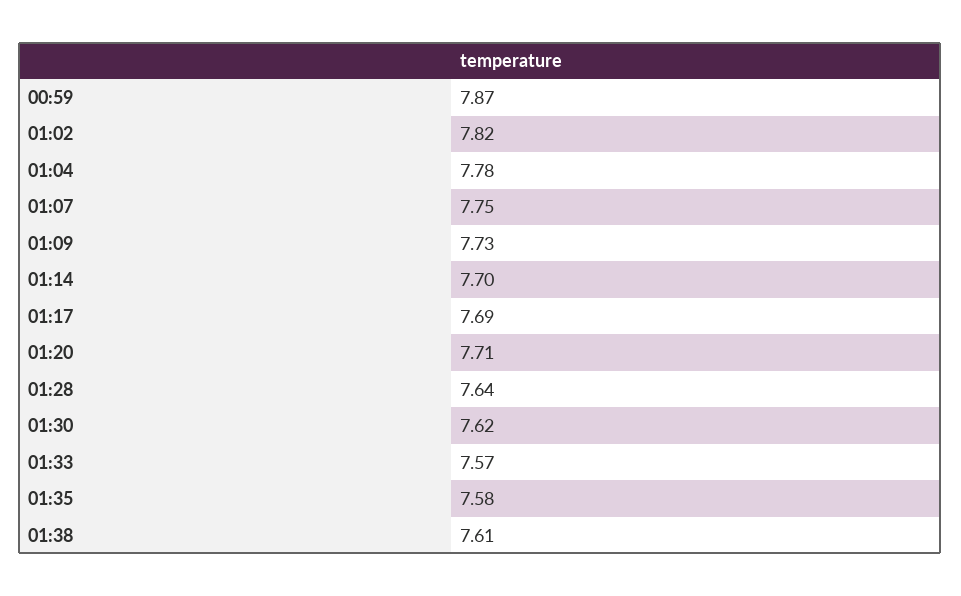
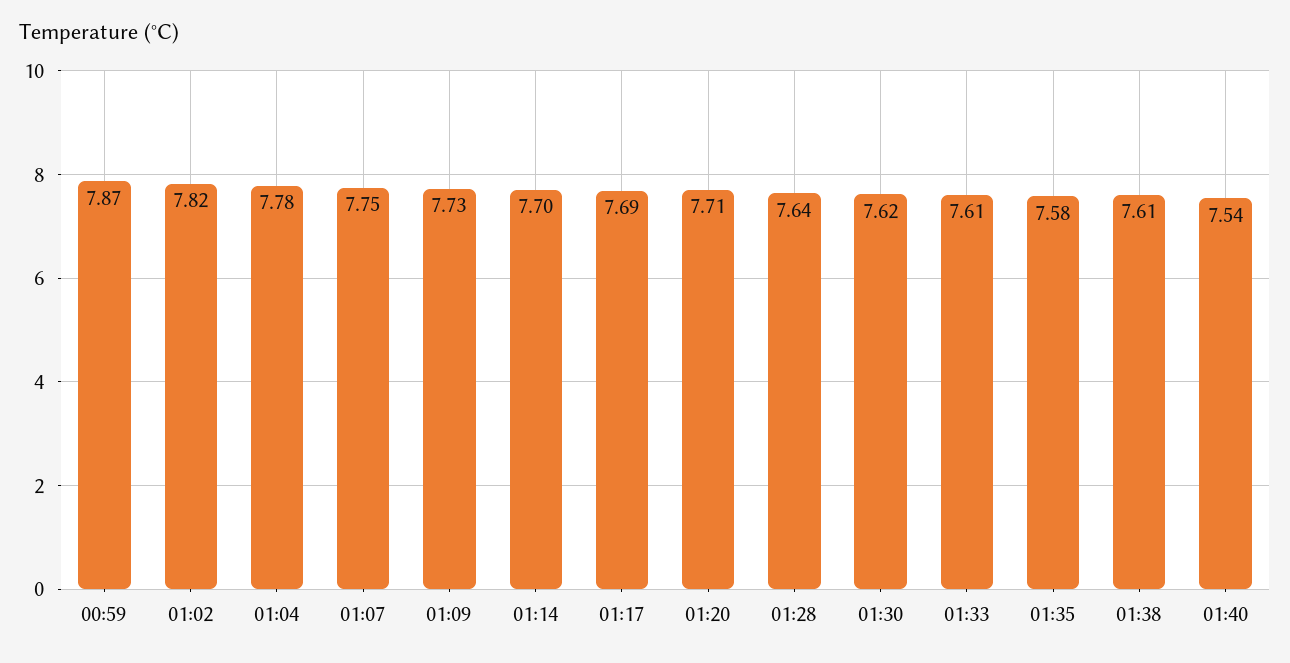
01:33: 7.57 -> 7.61
01:40: none -> 7.54

